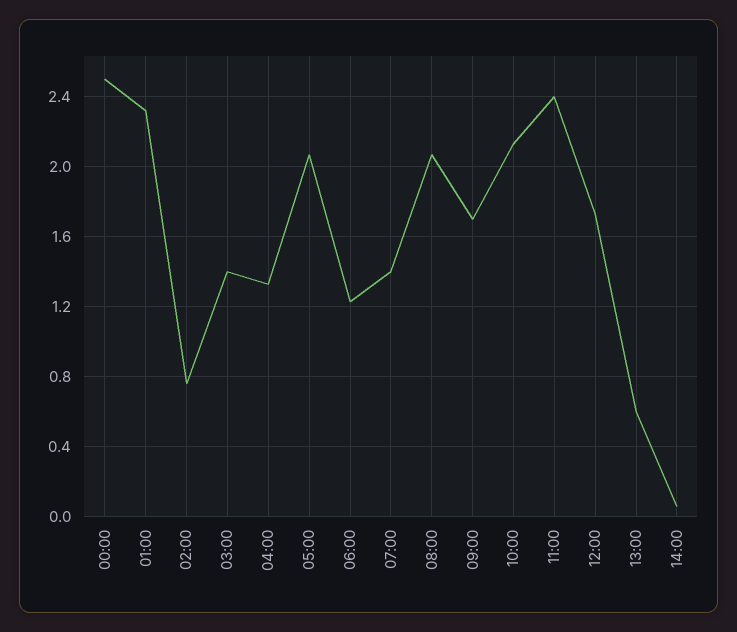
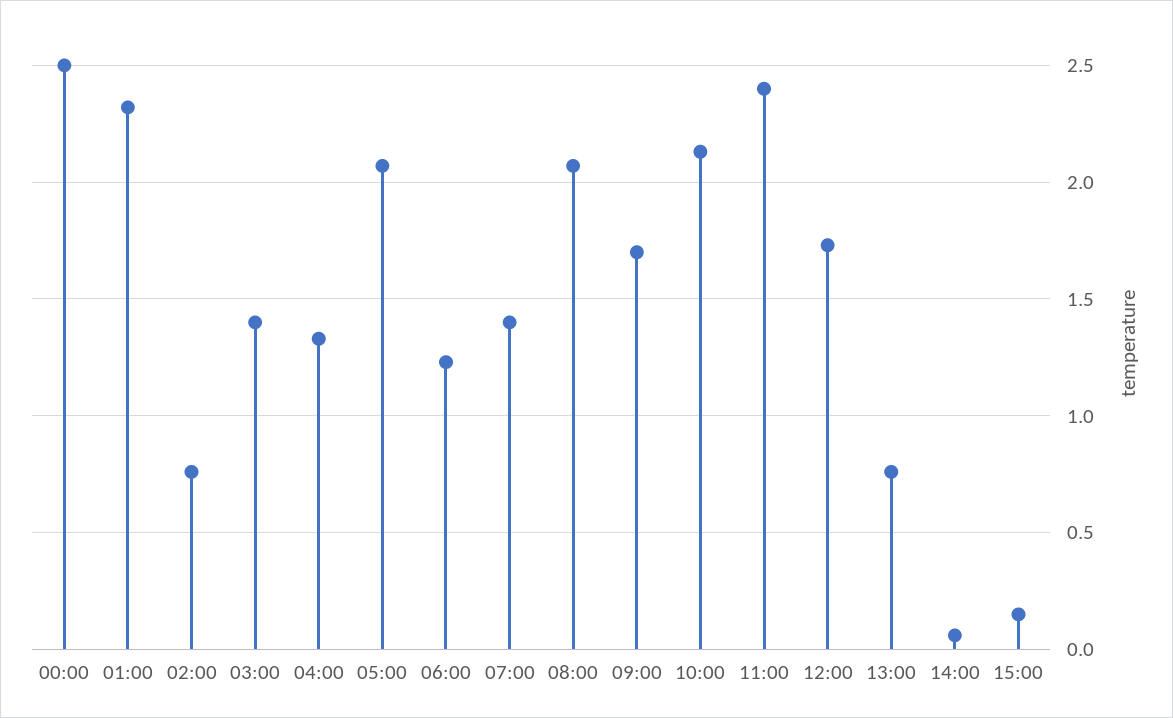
13:00: 0.6 -> 0.75
15:00: none -> 0.15

